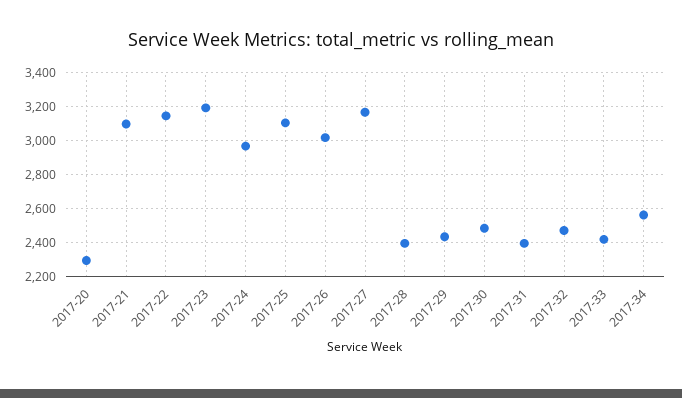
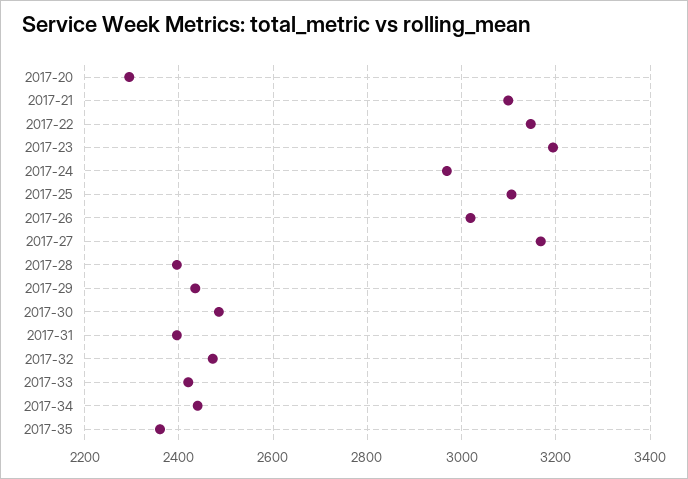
2017-34: 2550 -> 2440
2017-35: none -> 2360

